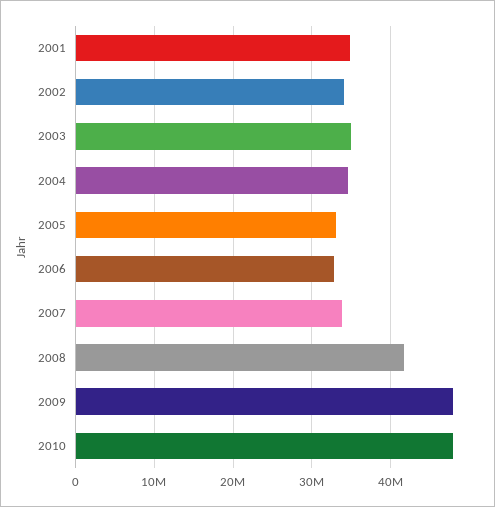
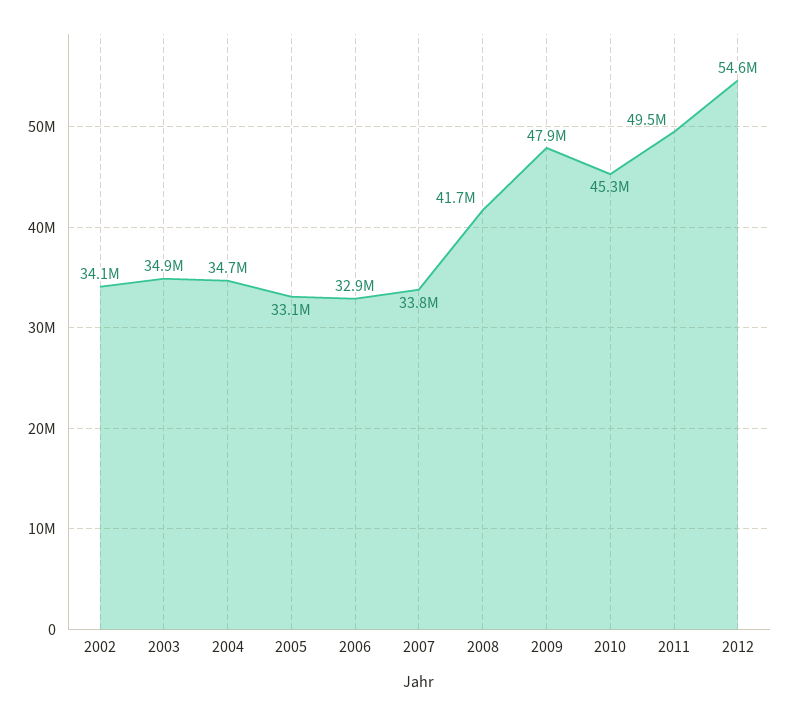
2001: 35000000 -> none
2010: 48000000 -> 45300000
2011: none -> 49500000
2012: none -> 54600000

